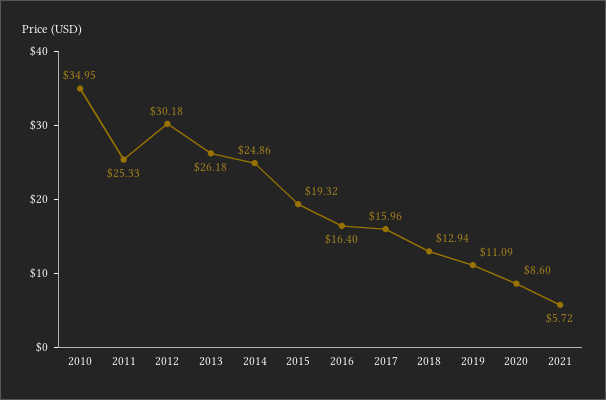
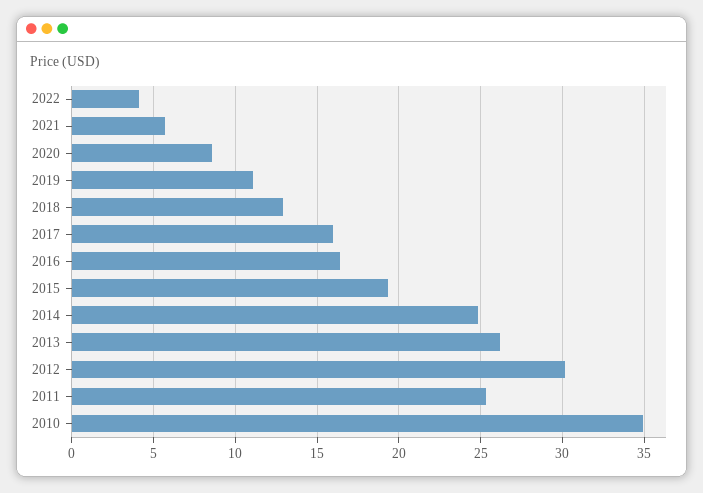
2022: none -> 4

